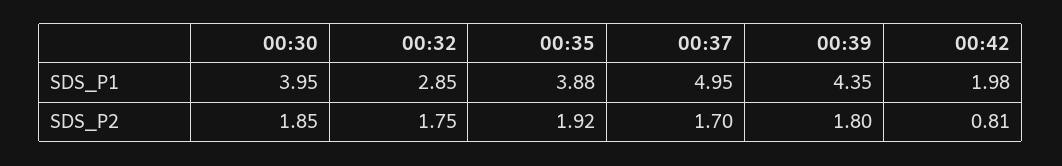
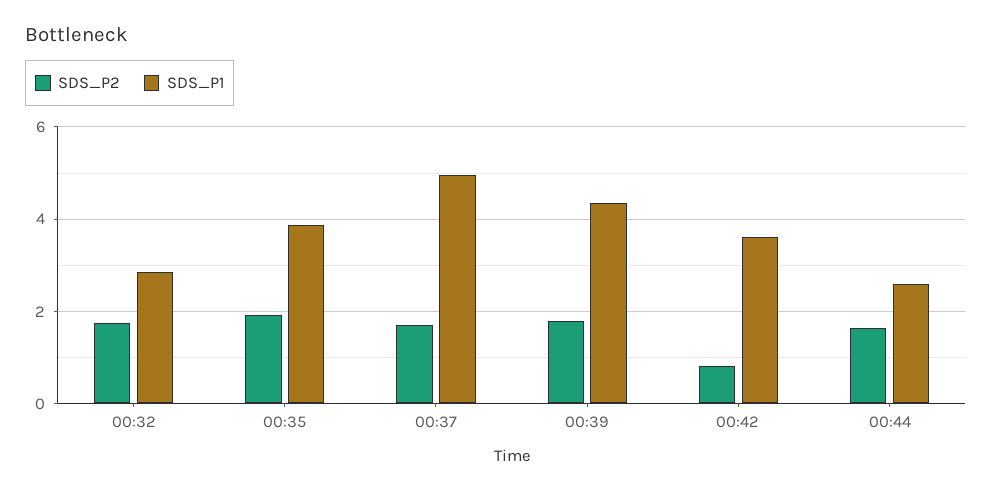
SDS_P1, 00:30: 3.95 -> none
SDS_P1, 00:42: 1.98 -> 3.6
SDS_P2, 00:30: 1.85 -> none
SDS_P2, 00:44: none -> 1.6
SDS_P1, 00:44: none -> 2.6

